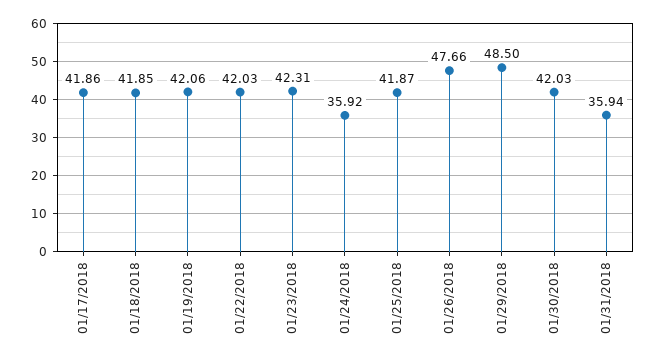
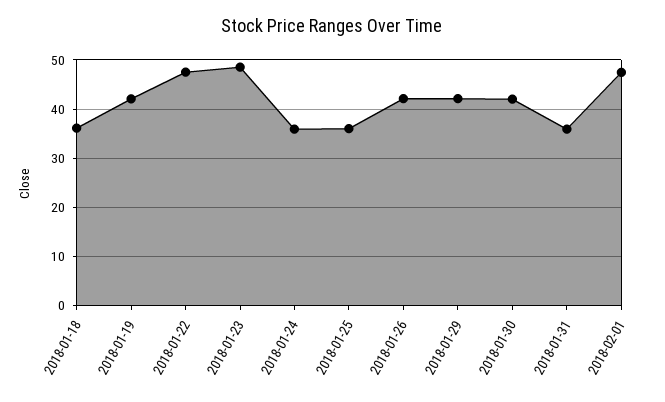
01/17/2018: 41.86 -> none
01/18/2018: 41.85 -> 36
01/22/2018: 42.03 -> 48
01/23/2018: 42.31 -> 48
01/25/2018: 41.87 -> 36
01/26/2018: 47.66 -> 42
01/29/2018: 48.5 -> 42
2018-02-01: none -> 48

